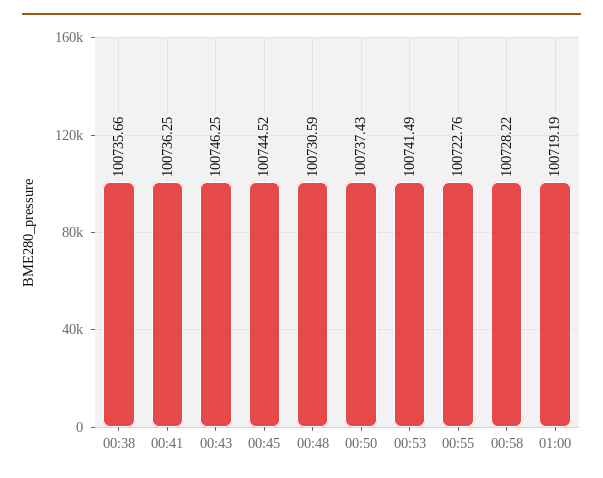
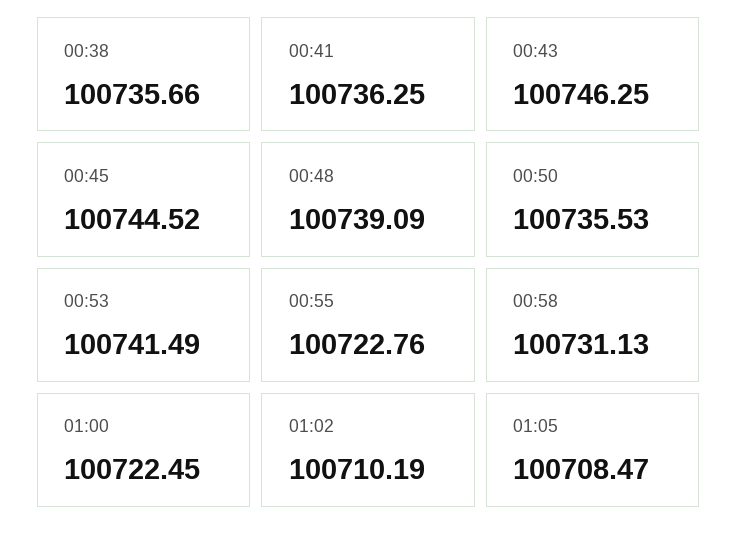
00:48: 100730.59 -> 100739.09
00:50: 100737.43 -> 100735.53
00:58: 100728.22 -> 100731.13
01:00: 100719.19 -> 100722.45
01:02: none -> 100710.19
01:05: none -> 100708.47

